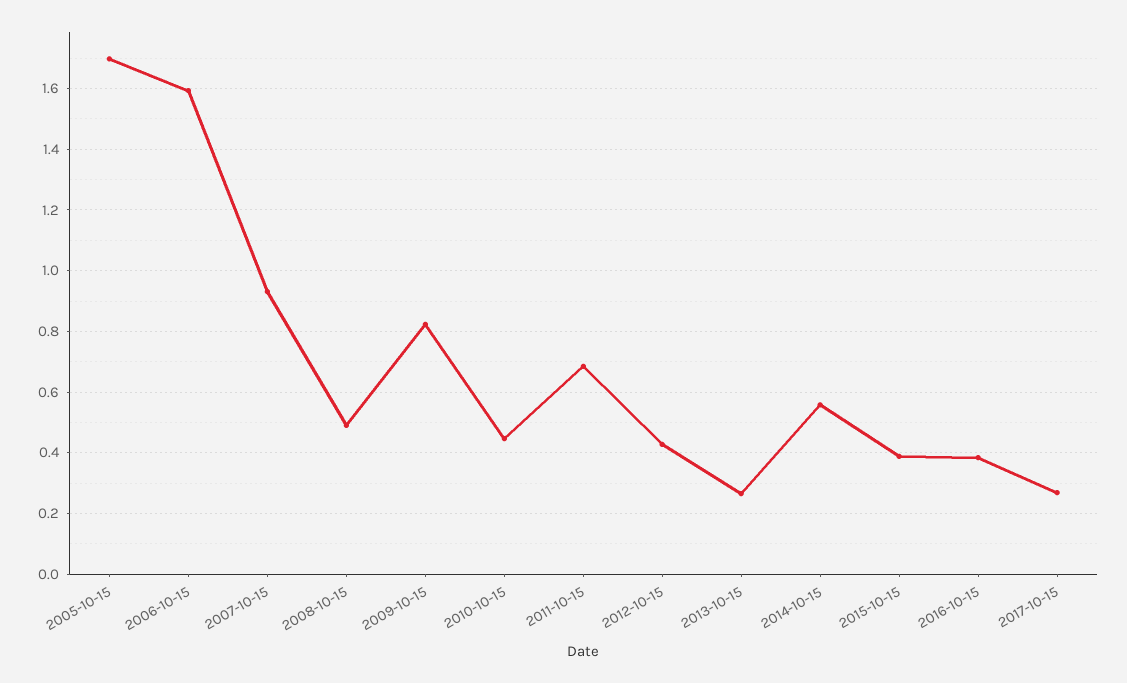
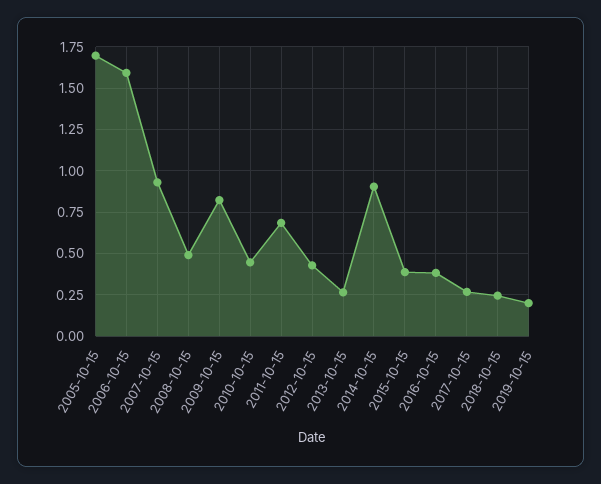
2014-10-15: 0.56 -> 0.9
2018-10-15: none -> 0.25
2019-10-15: none -> 0.2

